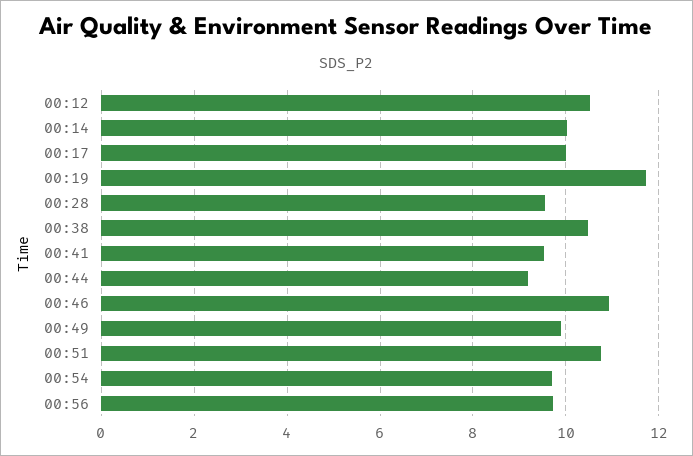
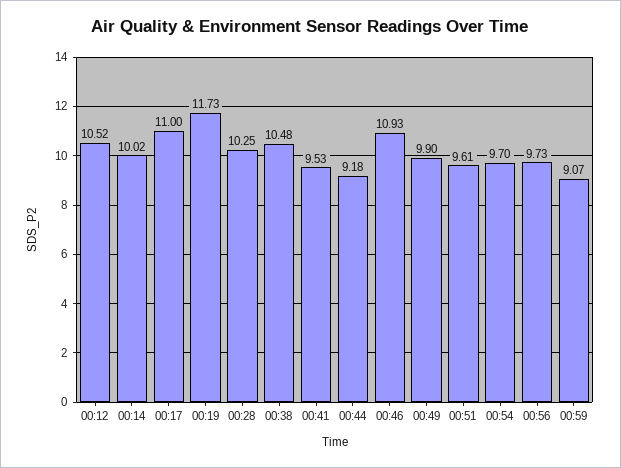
00:17: 10 -> 11
00:28: 9.6 -> 10.25
00:51: 10.8 -> 9.61
00:59: none -> 9.07

